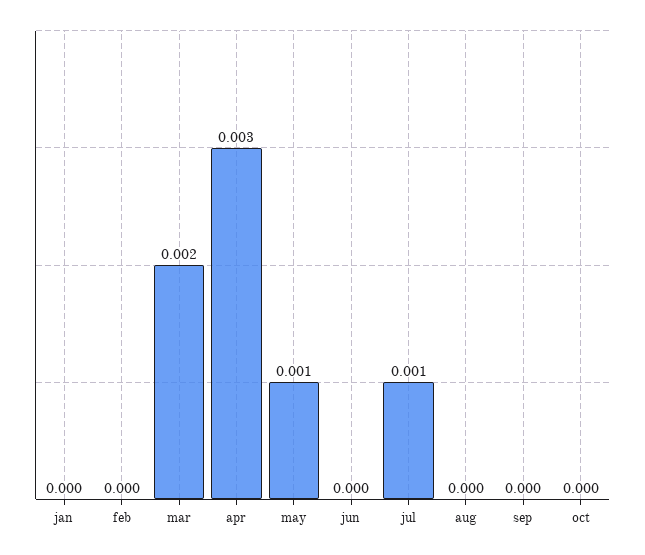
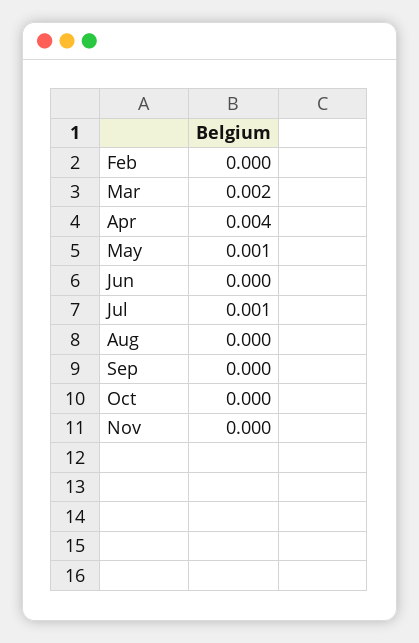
jan: 0 -> none
apr: 0.003 -> 0.004
Nov: none -> 0

